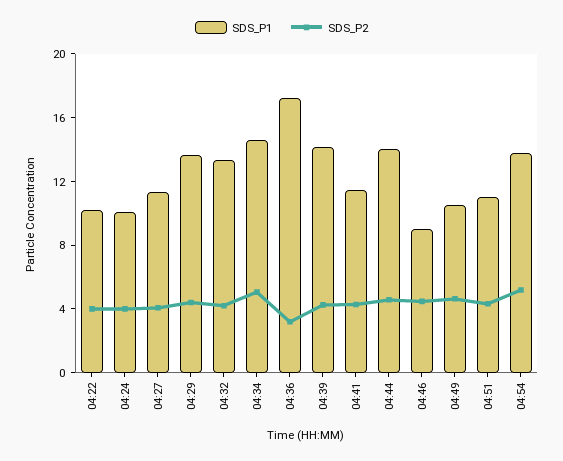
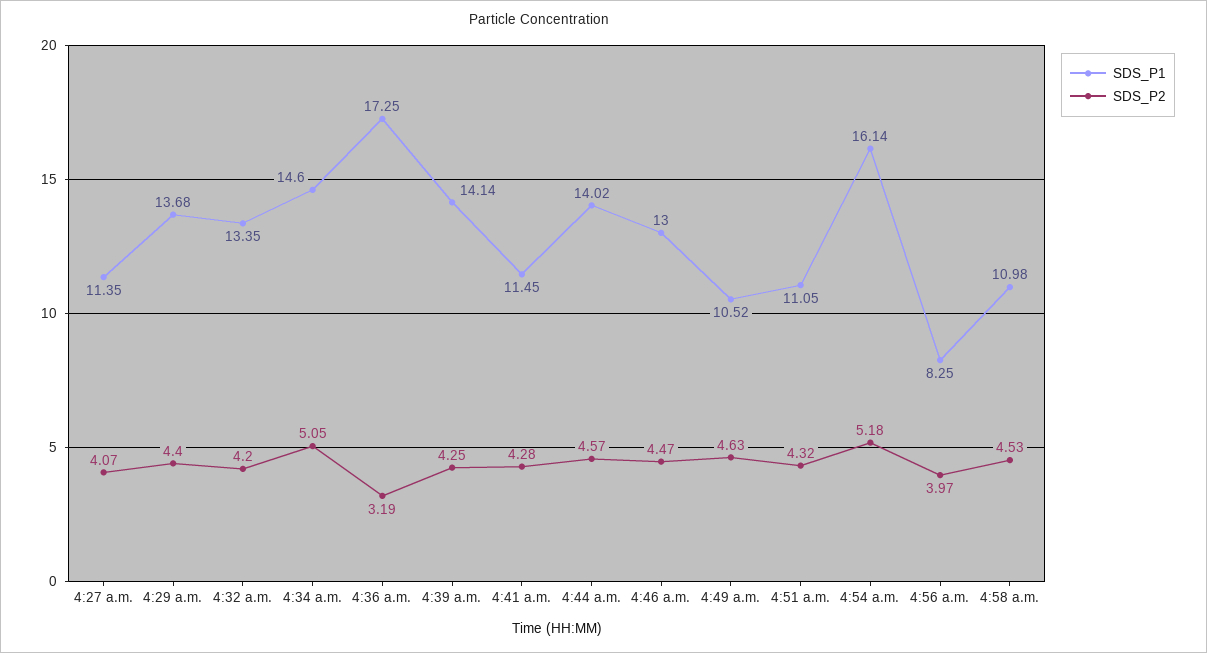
SDS_P1, 04:22: 10 -> none
SDS_P2, 04:22: 4 -> none
SDS_P1, 04:24: 10 -> none
SDS_P2, 04:24: 4 -> none
SDS_P1, 04:46: 9 -> 13
SDS_P1, 04:54: 14 -> 16.14
SDS_P1, 4:56 a.m.: none -> 8.25
SDS_P2, 4:56 a.m.: none -> 3.97
SDS_P1, 4:58 a.m.: none -> 10.98
SDS_P2, 4:58 a.m.: none -> 4.53

